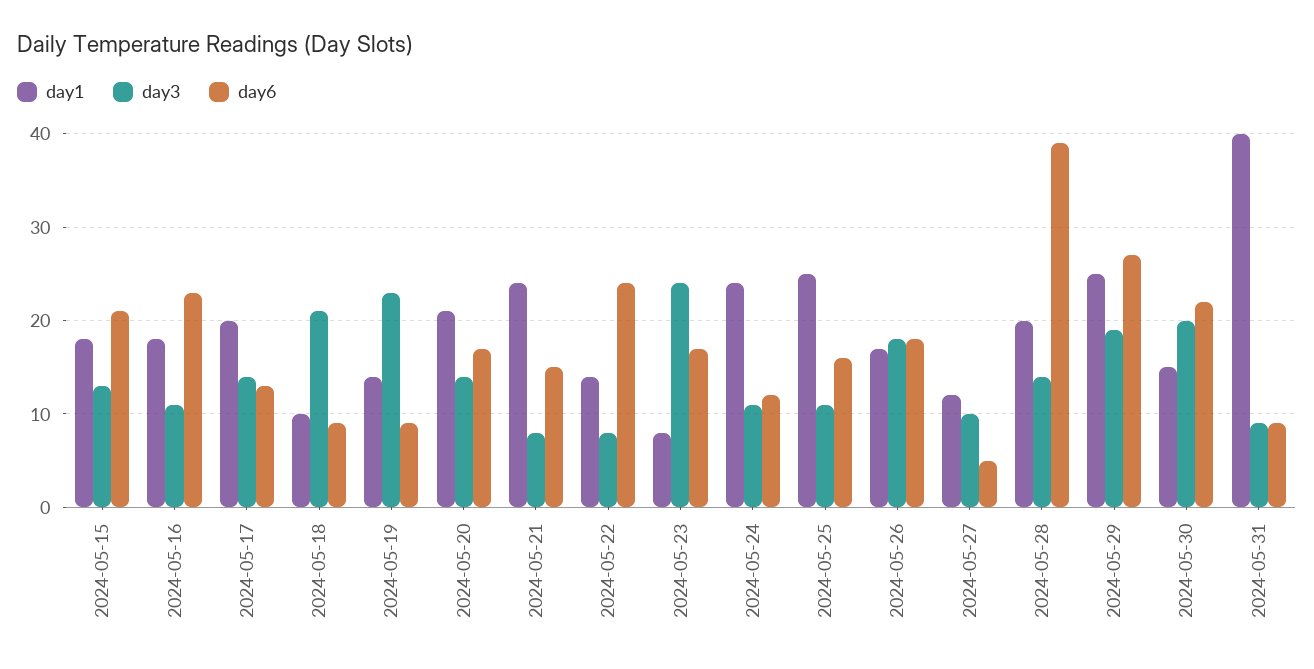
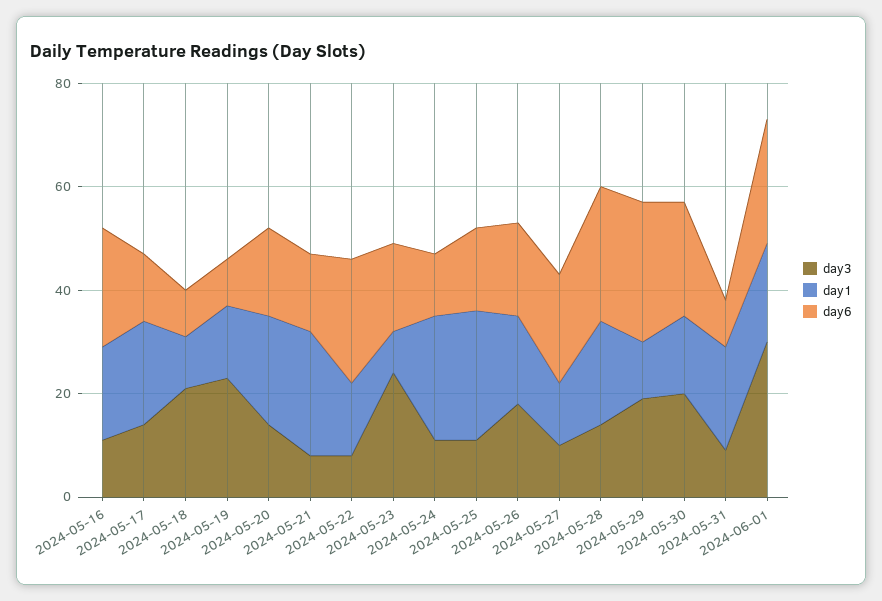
day1, 2024-05-15: 18 -> none
day3, 2024-05-15: 13 -> none
day6, 2024-05-15: 21 -> none
day6, 2024-05-27: 5 -> 20
day6, 2024-05-28: 39 -> 25
day1, 2024-05-29: 25 -> 10
day1, 2024-05-31: 40 -> 20
day3, 2024-06-01: none -> 30
day1, 2024-06-01: none -> 20
day6, 2024-06-01: none -> 25

